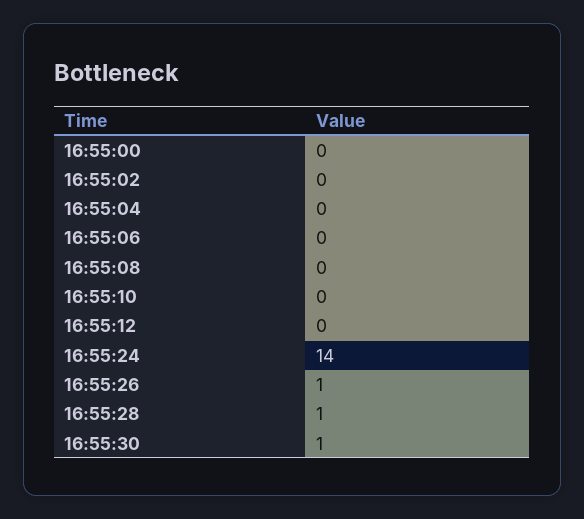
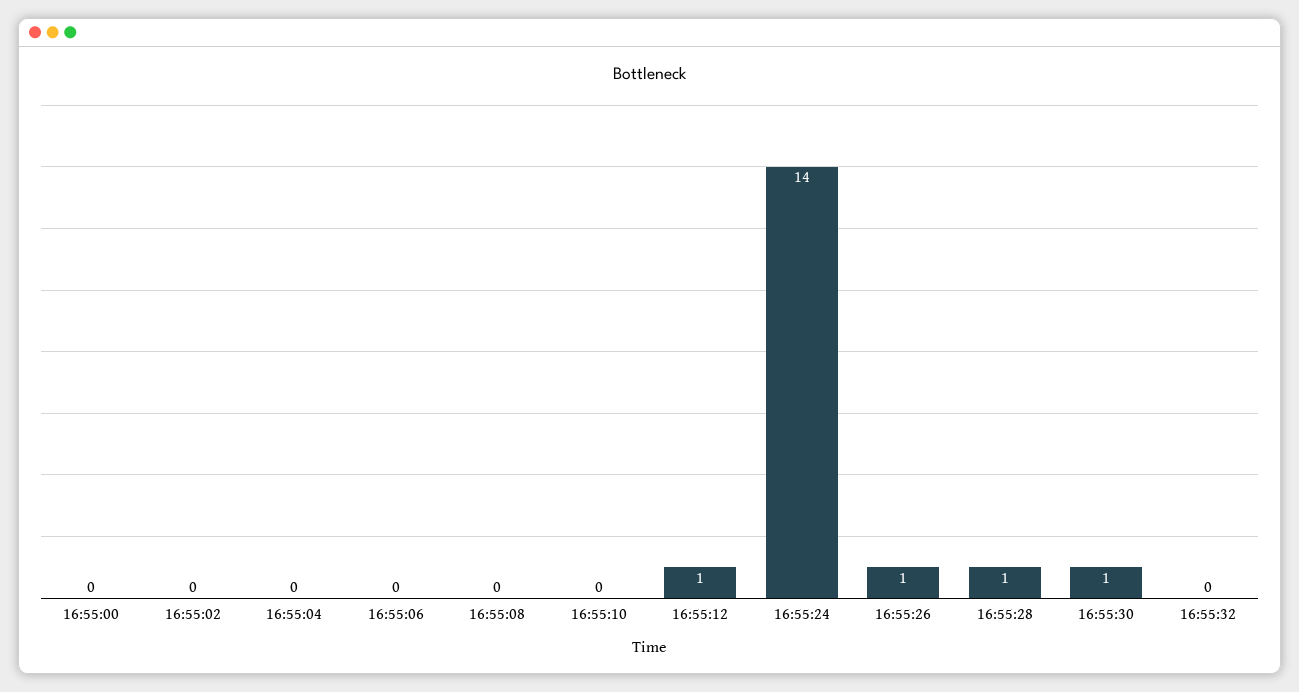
16:55:12: 0 -> 1
16:55:32: none -> 0

